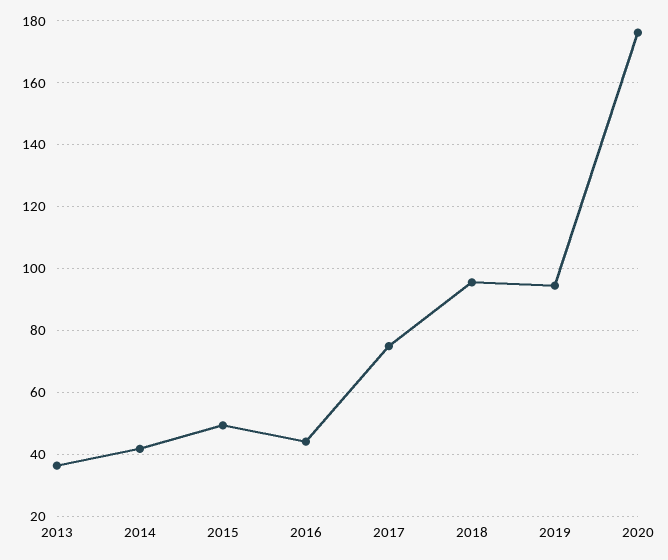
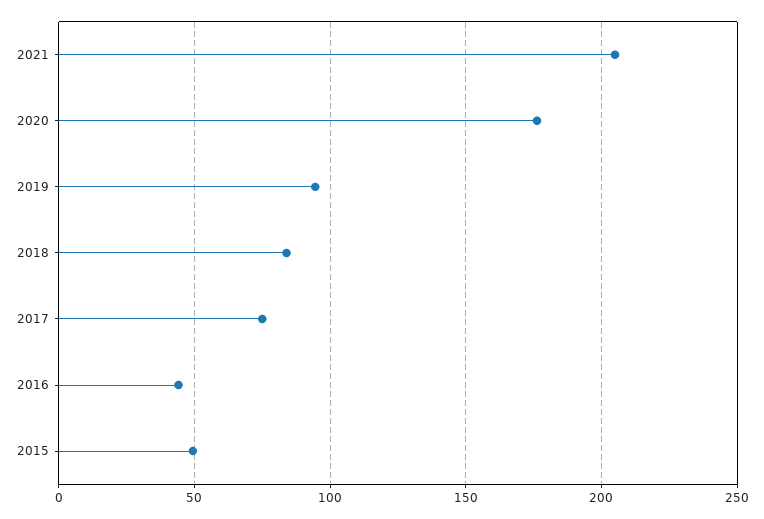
2013: 36 -> none
2014: 42 -> none
2018: 96 -> 85
2021: none -> 205

